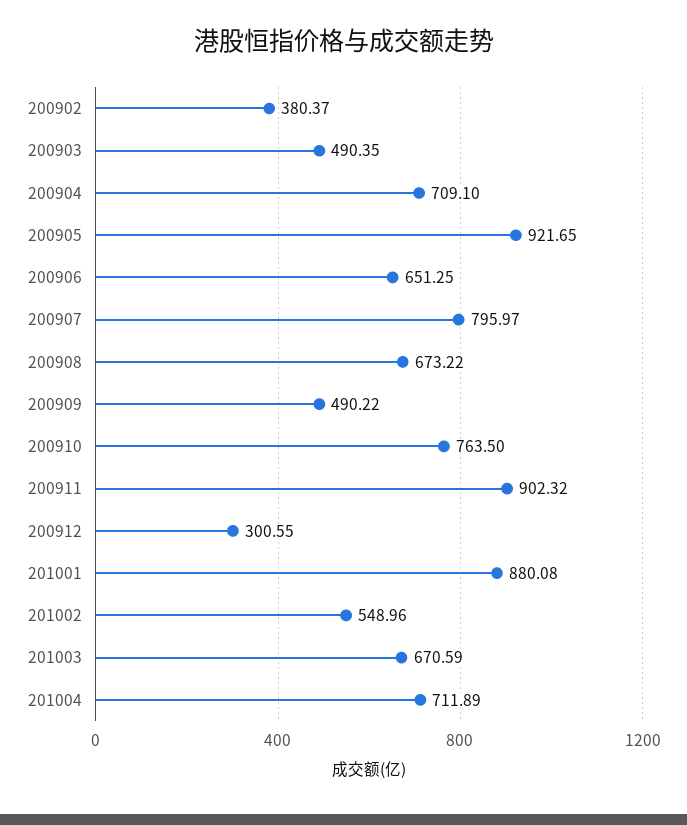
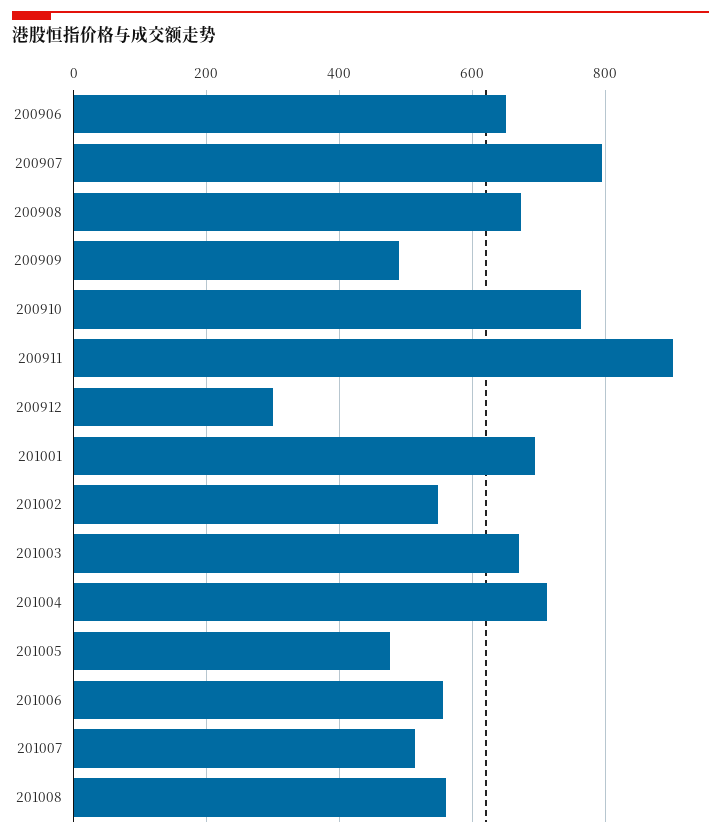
200902: 380.37 -> none
200903: 490.35 -> none
200904: 709.1 -> none
200905: 921.65 -> none
201001: 880.08 -> 700
201005: none -> 480
201006: none -> 560
201007: none -> 520
201008: none -> 560

